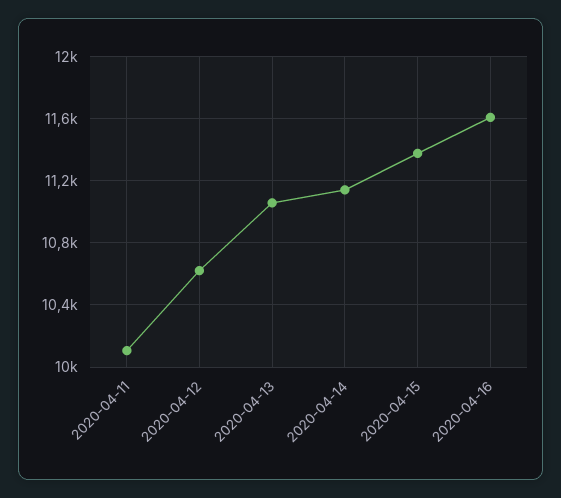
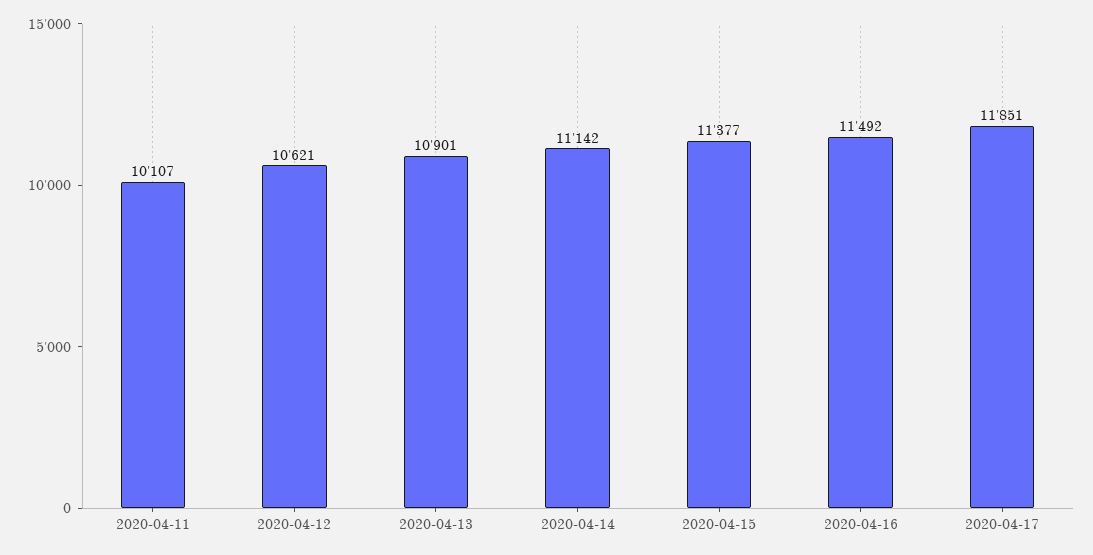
2020-04-13: 11050 -> 10901
2020-04-16: 11600 -> 11492
2020-04-17: none -> 11851

